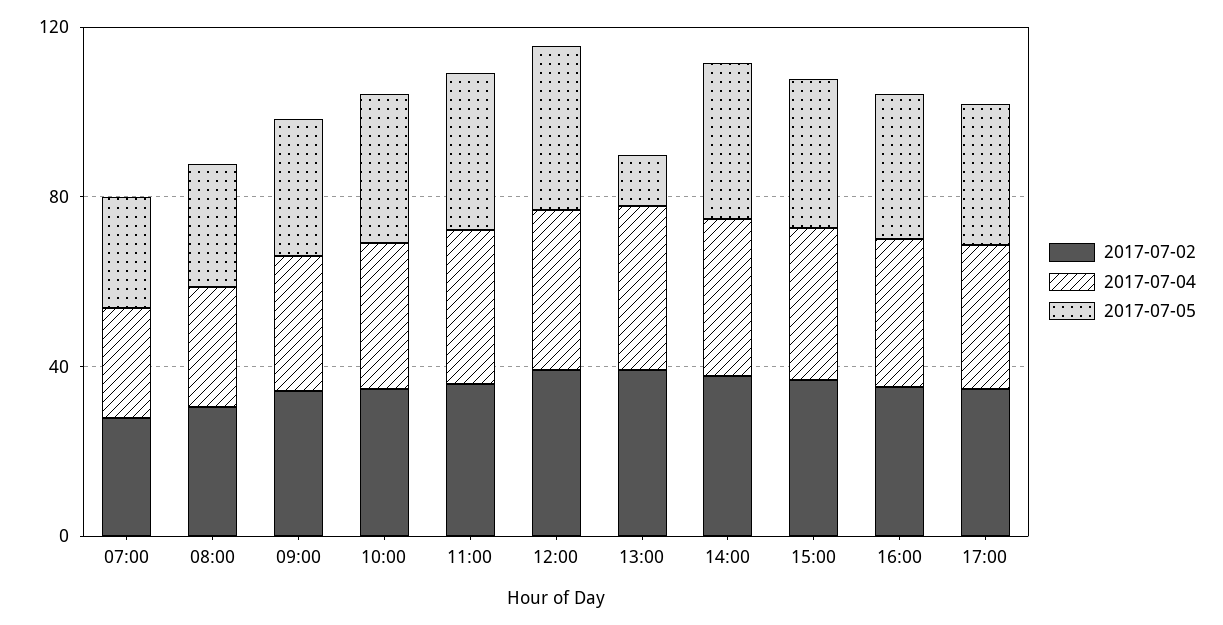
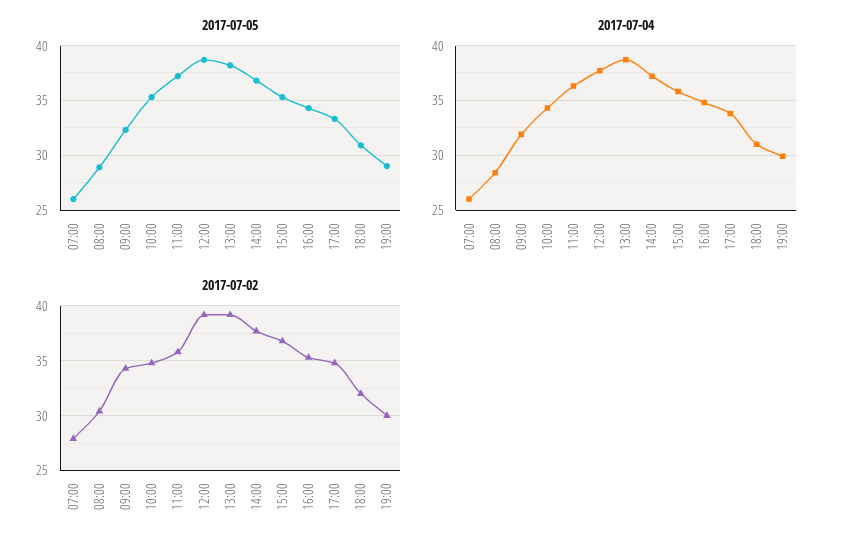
2017-07-05, 13:00: 10 -> 38
2017-07-05, 18:00: none -> 31
2017-07-05, 19:00: none -> 29
2017-07-04, 18:00: none -> 31
2017-07-04, 19:00: none -> 30
2017-07-02, 18:00: none -> 32
2017-07-02, 19:00: none -> 30

